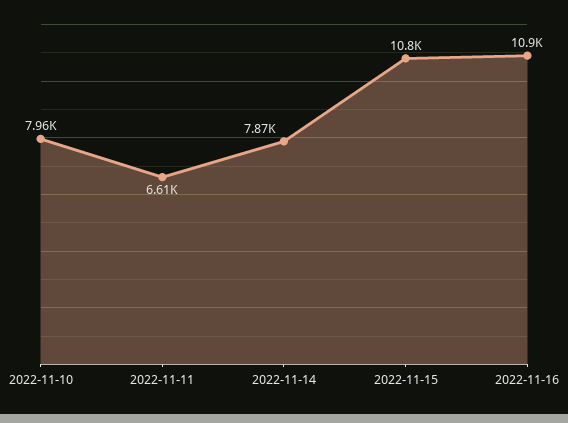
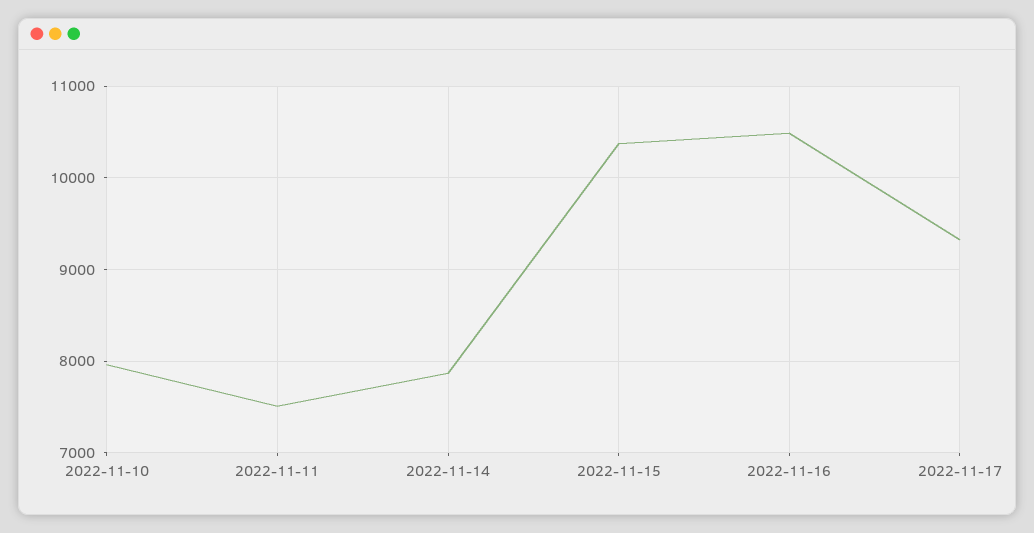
2022-11-11: 6610 -> 7500
2022-11-15: 10800 -> 10400
2022-11-16: 10900 -> 10500
2022-11-17: none -> 9300

